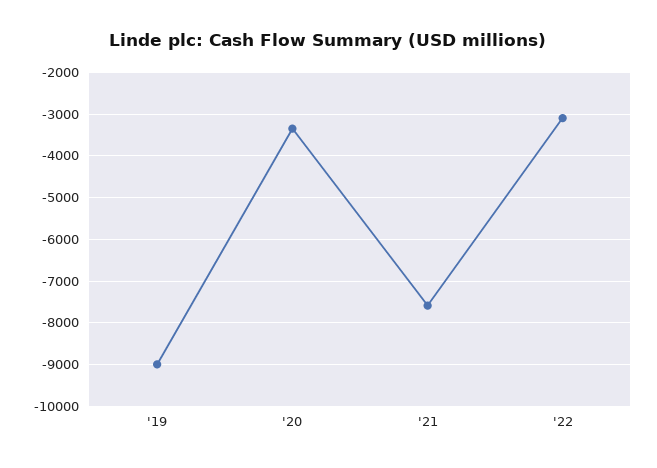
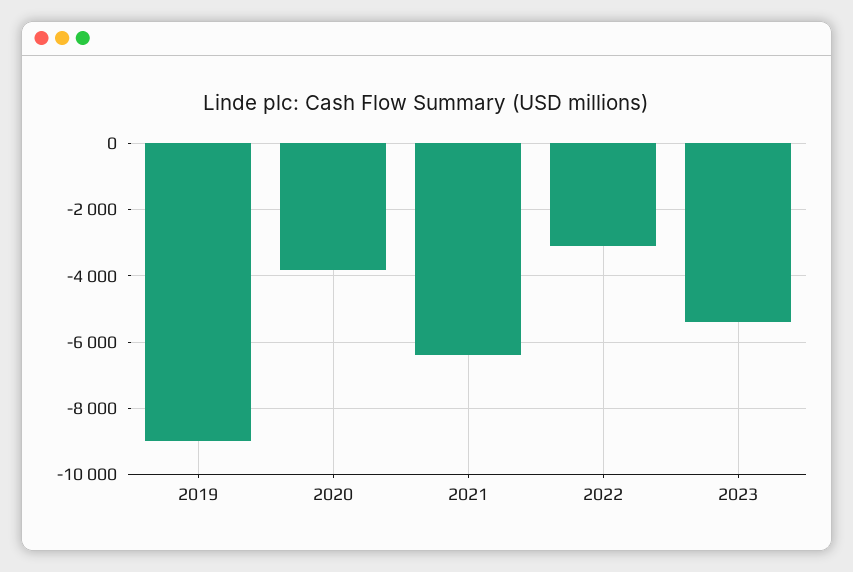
'20: -3400 -> -3800
'21: -7600 -> -6400
2023: none -> -5400

